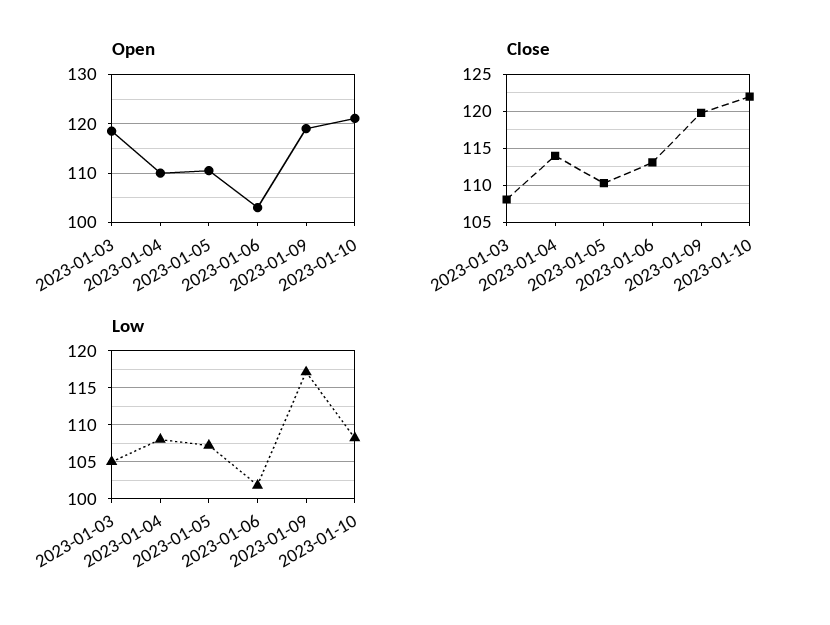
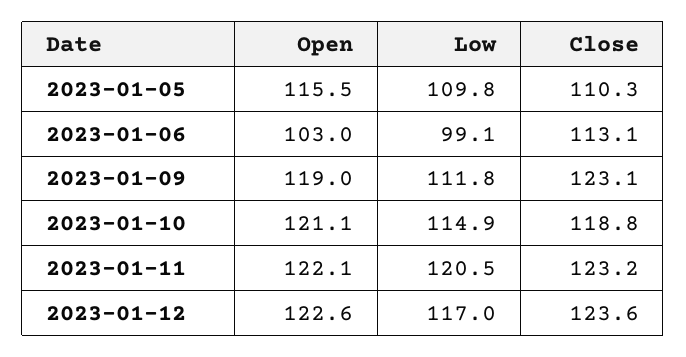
Open, 2023-01-03: 118 -> none
Open, 2023-01-04: 110 -> none
Open, 2023-01-05: 110 -> 115.5
Close, 2023-01-03: 108 -> none
Close, 2023-01-04: 114 -> none
Close, 2023-01-09: 120 -> 123.1
Close, 2023-01-10: 122 -> 118.8
Low, 2023-01-03: 105 -> none
Low, 2023-01-04: 108 -> none
Low, 2023-01-05: 107 -> 109.8
Low, 2023-01-06: 102 -> 99.1
Low, 2023-01-09: 117 -> 111.8
Low, 2023-01-10: 108 -> 114.9
Open, 2023-01-11: none -> 122.1
Low, 2023-01-11: none -> 120.5
Close, 2023-01-11: none -> 123.2
Open, 2023-01-12: none -> 122.6
Low, 2023-01-12: none -> 117
Close, 2023-01-12: none -> 123.6

